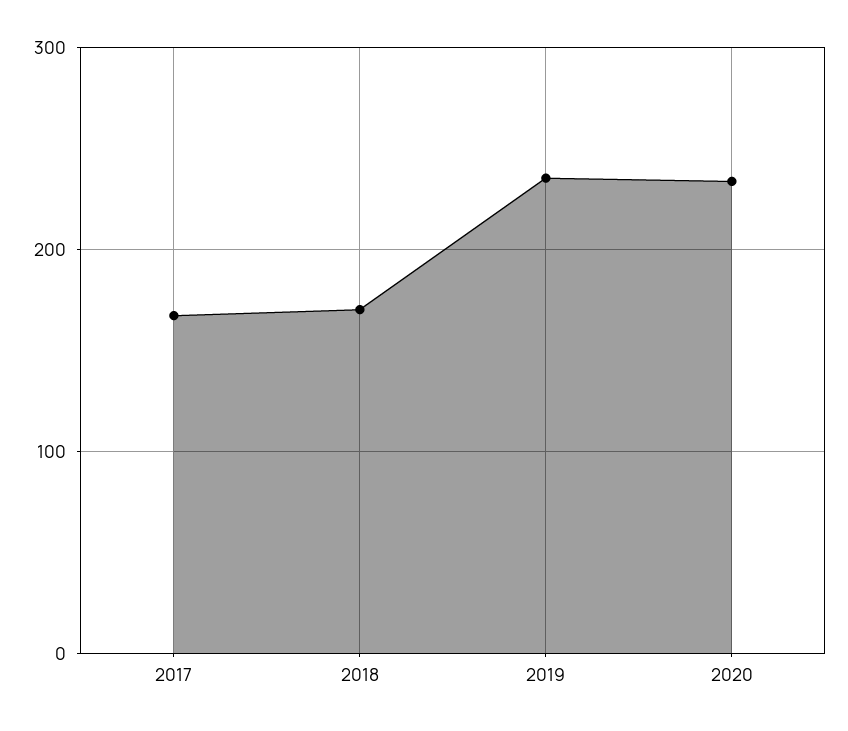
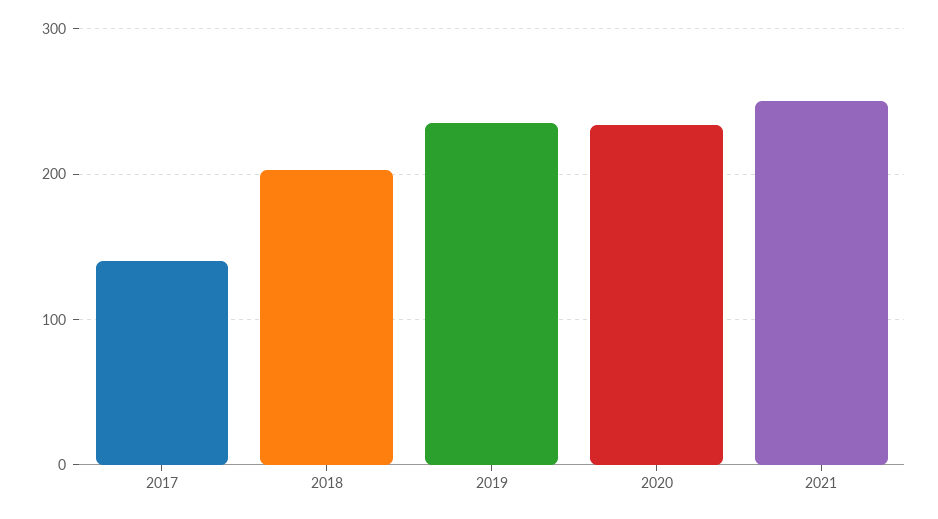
2017: 170 -> 140
2018: 170 -> 200
2021: none -> 250

